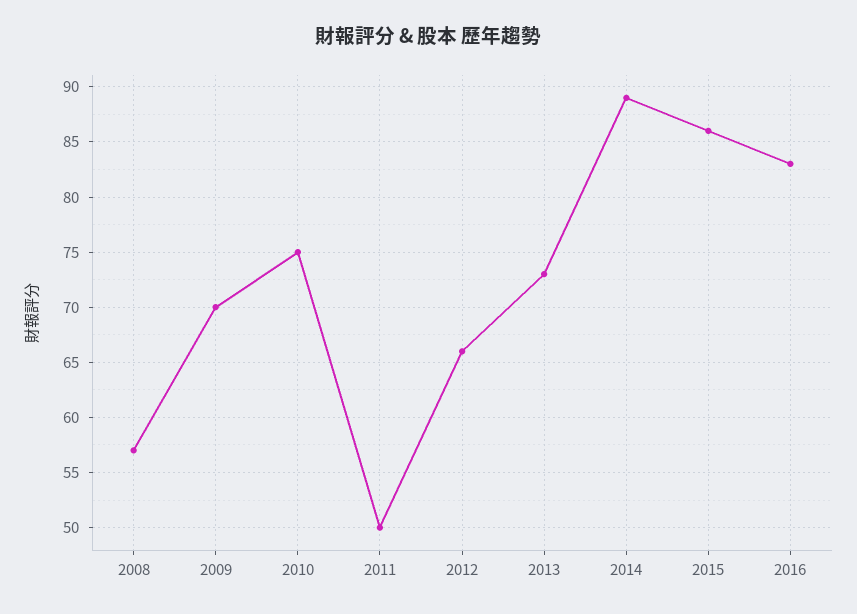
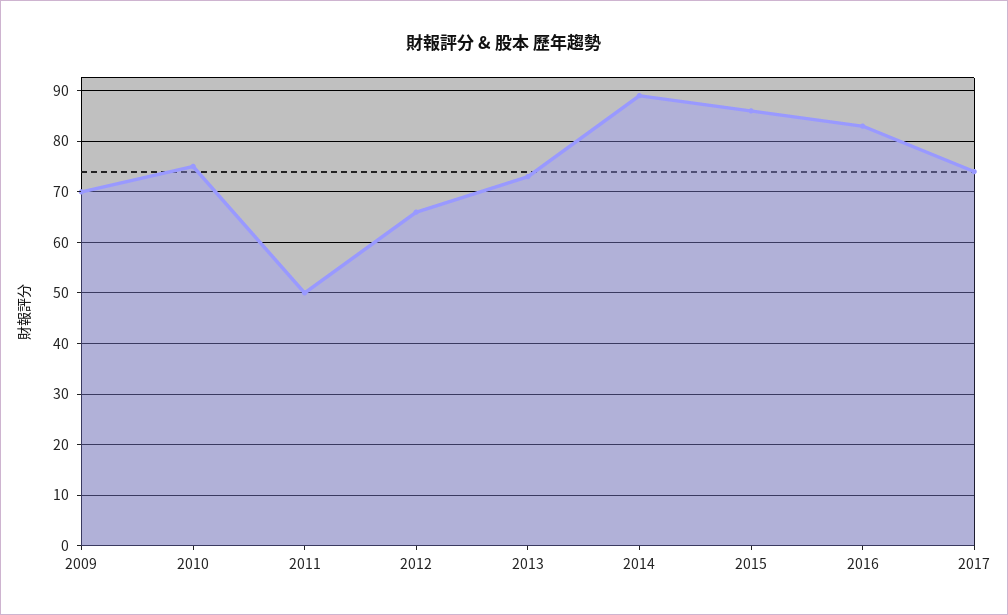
2008: 57 -> none
2017: none -> 75

